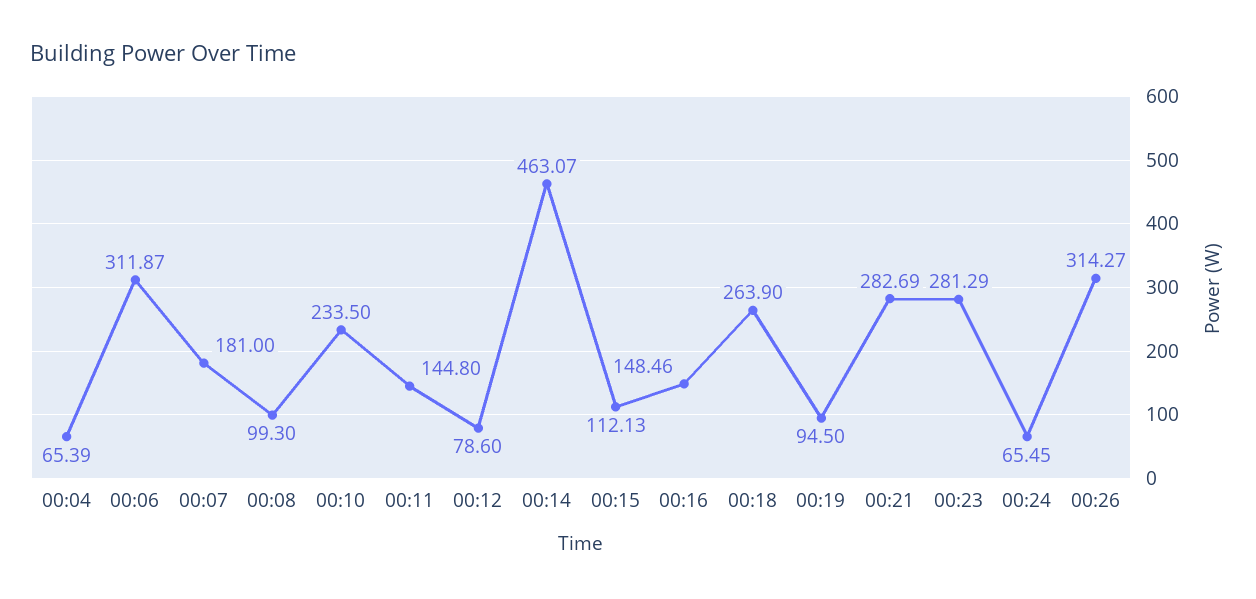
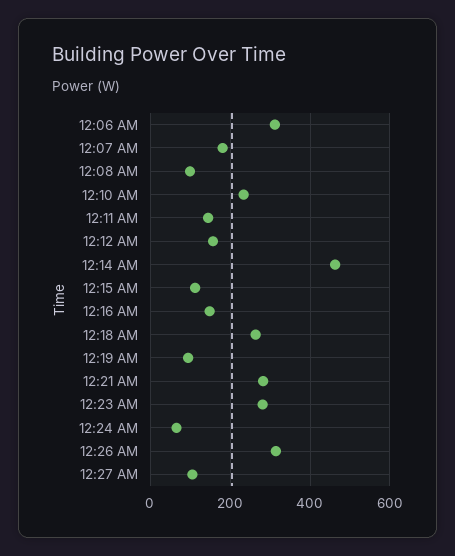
00:04: 65.39 -> none
00:12: 78.6 -> 160
12:27 AM: none -> 100

